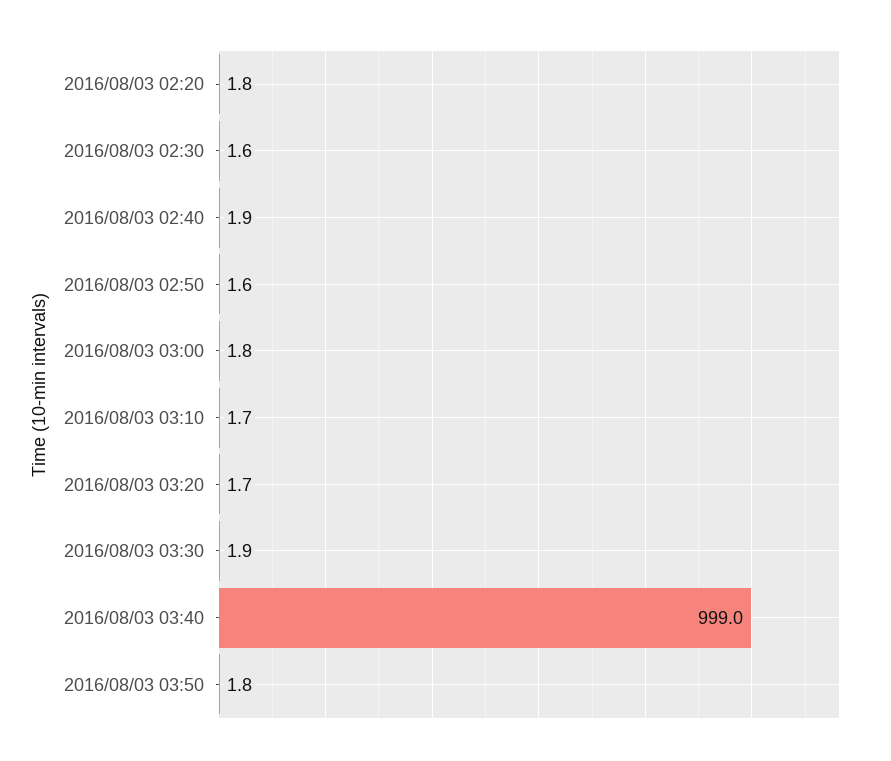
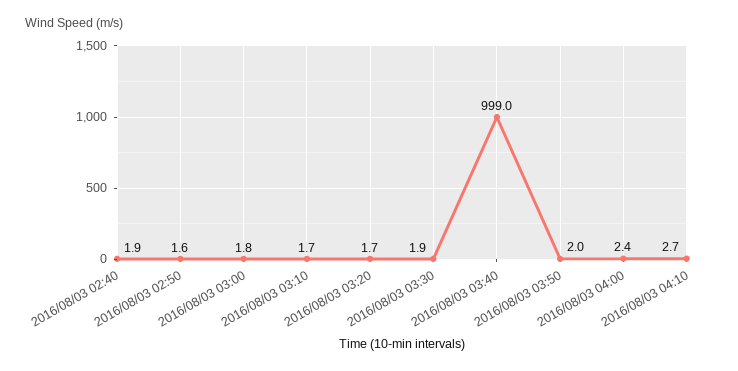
2016/08/03 02:20: 1.8 -> none
2016/08/03 02:30: 1.6 -> none
2016/08/03 03:50: 1.8 -> 2
2016/08/03 04:00: none -> 2.4
2016/08/03 04:10: none -> 2.7

